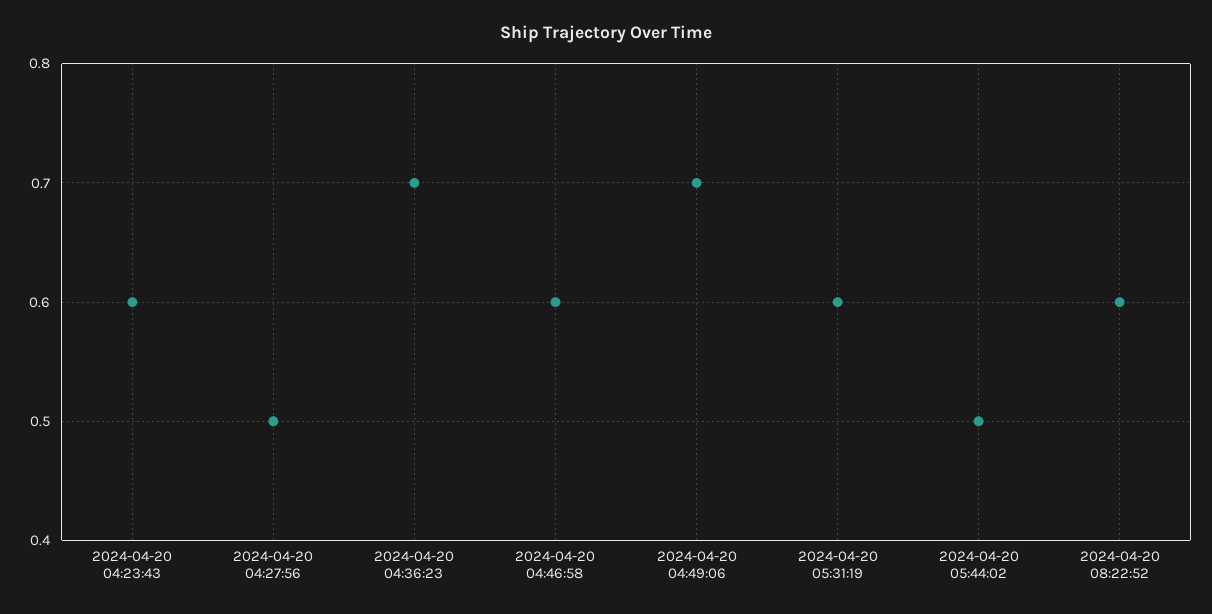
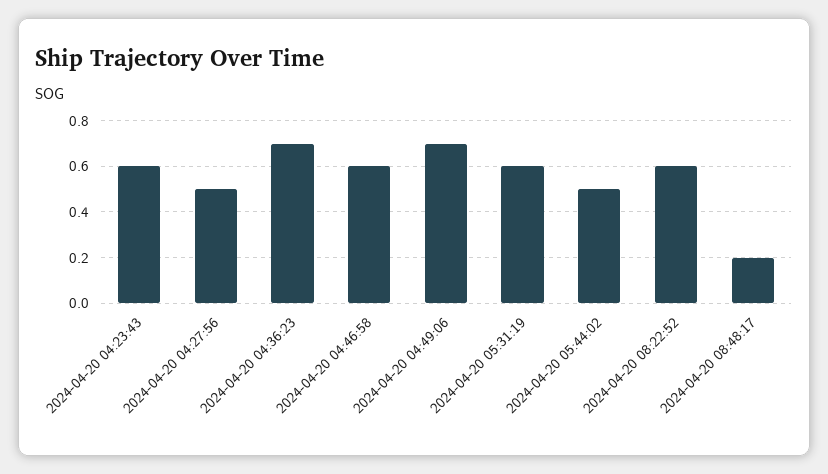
2024-04-20 08:48:17: none -> 0.2

